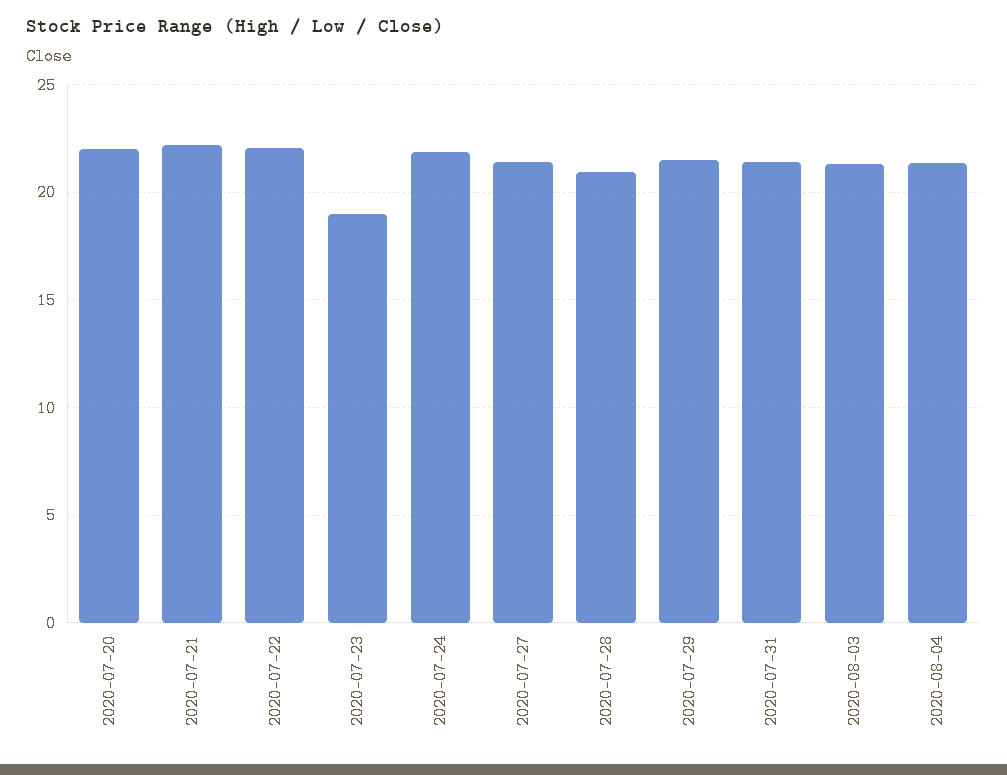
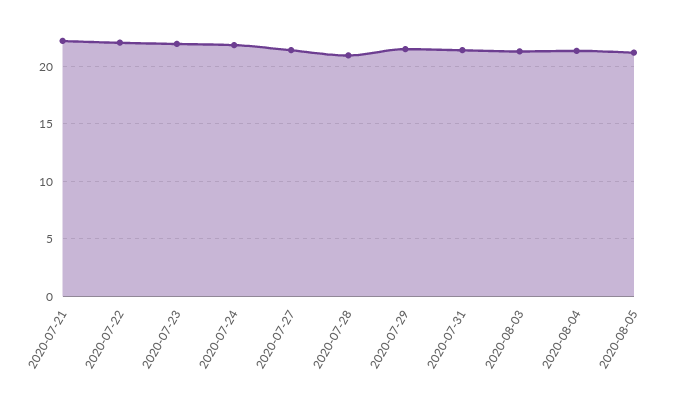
2020-07-20: 22 -> none
2020-07-23: 19 -> 22
2020-08-05: none -> 21

